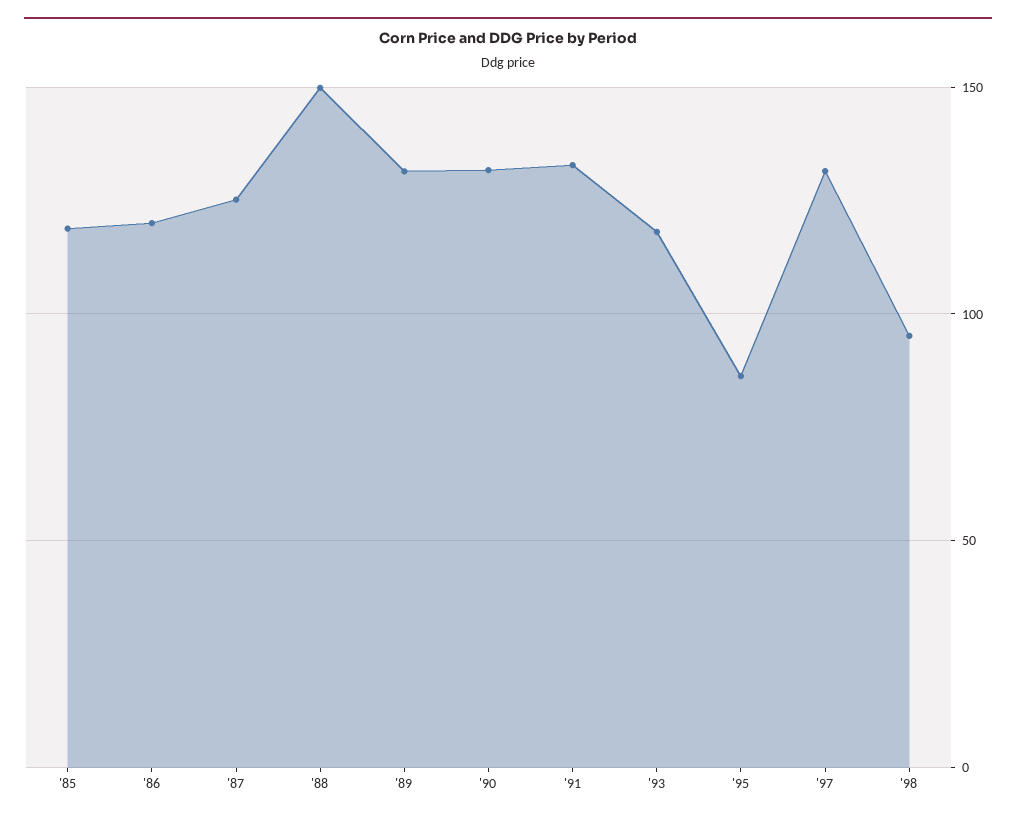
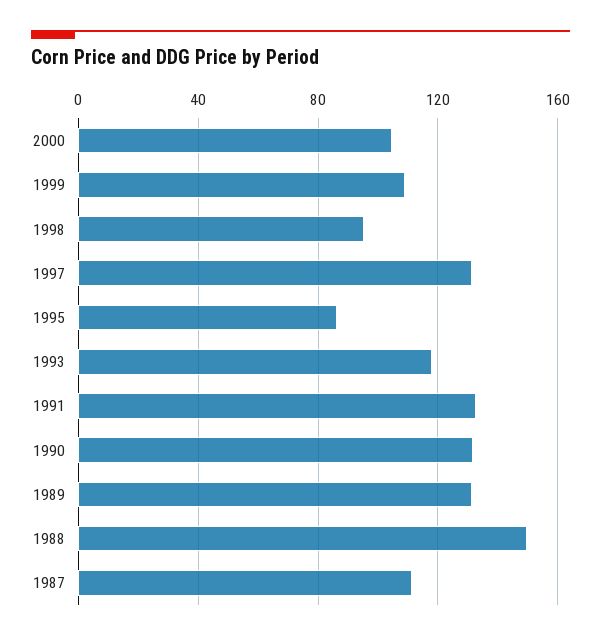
'85: 120 -> none
'86: 120 -> none
'87: 125 -> 110
2000: none -> 105
1999: none -> 110

